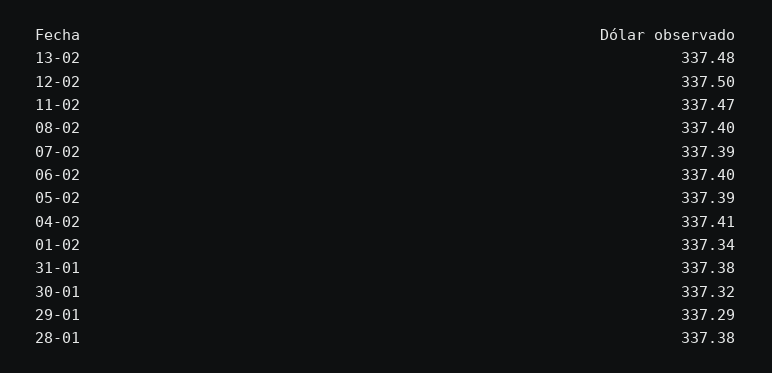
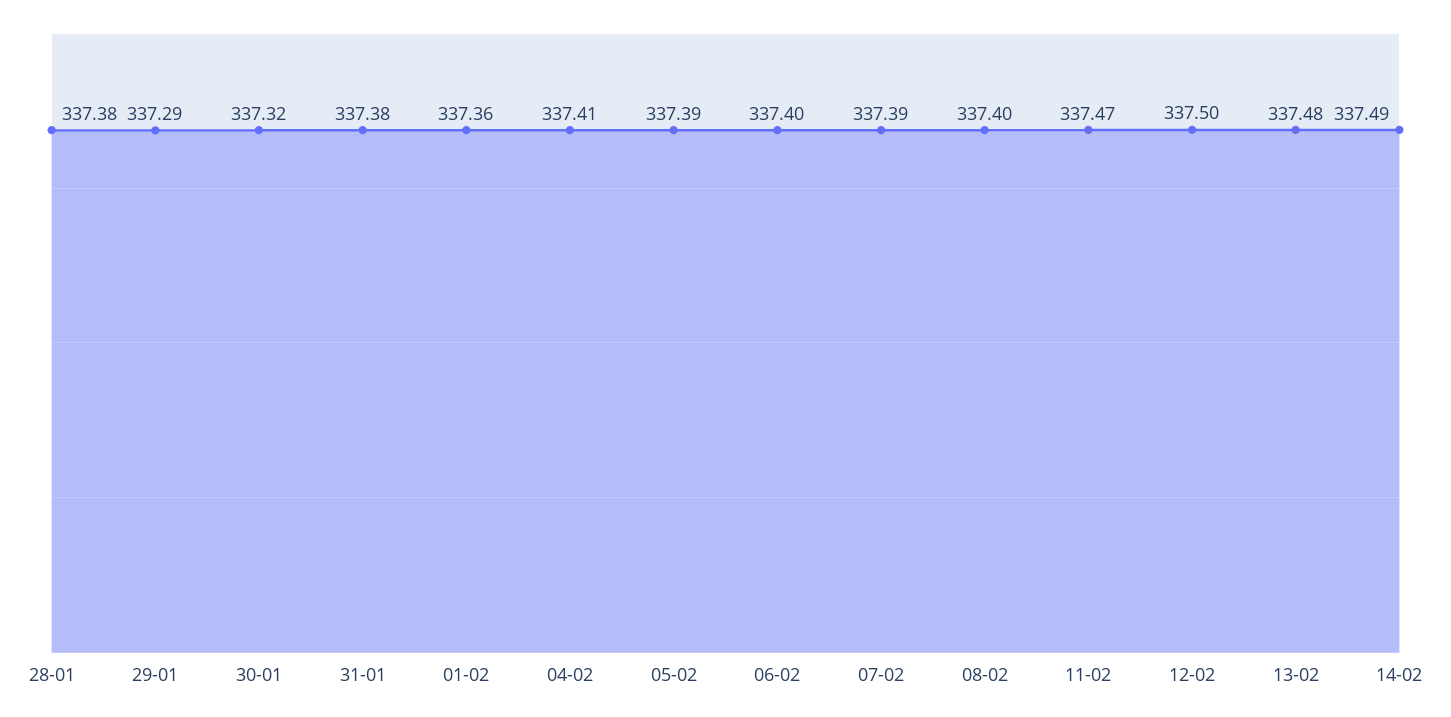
01-02: 337.34 -> 337.36
14-02: none -> 337.49

